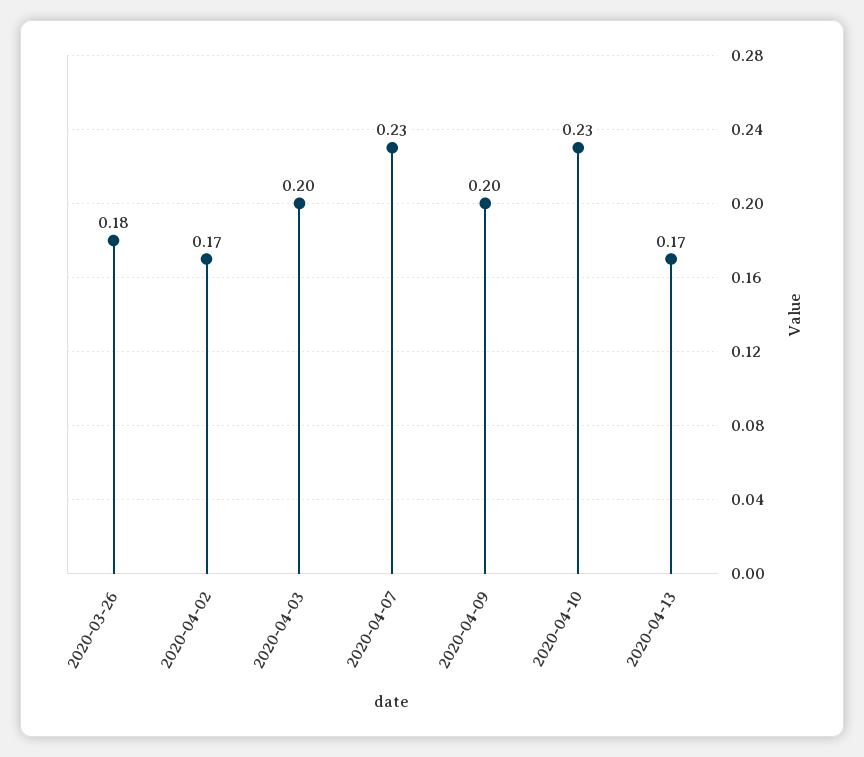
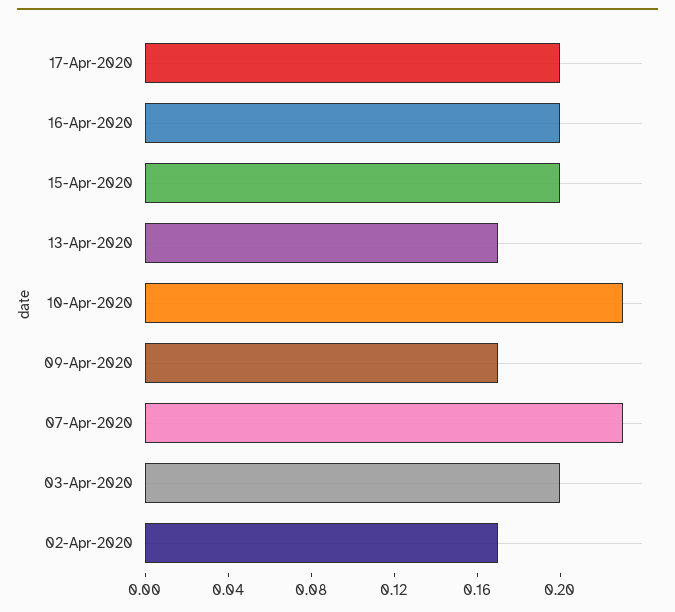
2020-03-26: 0.18 -> none
2020-04-09: 0.2 -> 0.17
17-Apr-2020: none -> 0.2
16-Apr-2020: none -> 0.2
15-Apr-2020: none -> 0.2

